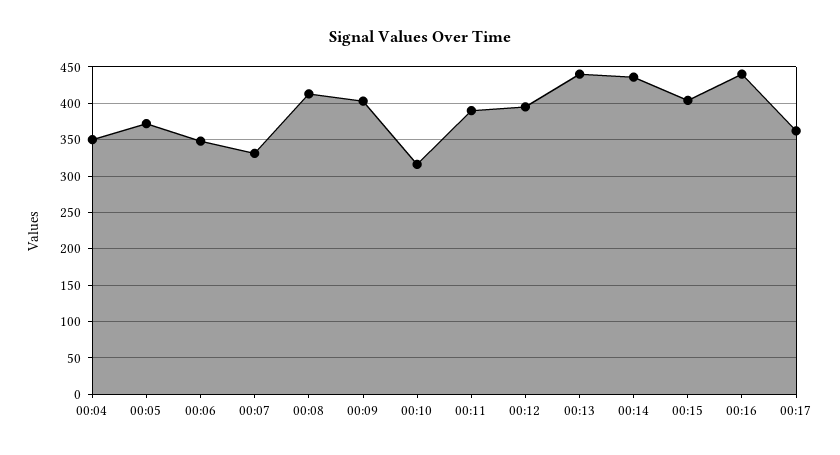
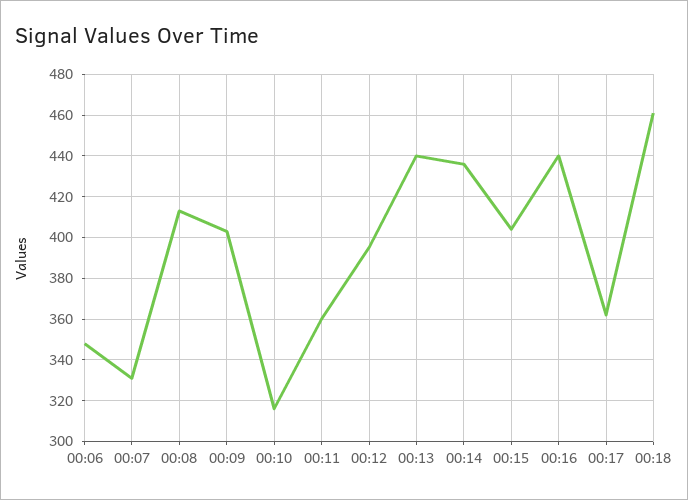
00:04: 350 -> none
00:05: 370 -> none
00:11: 390 -> 360
00:18: none -> 460

